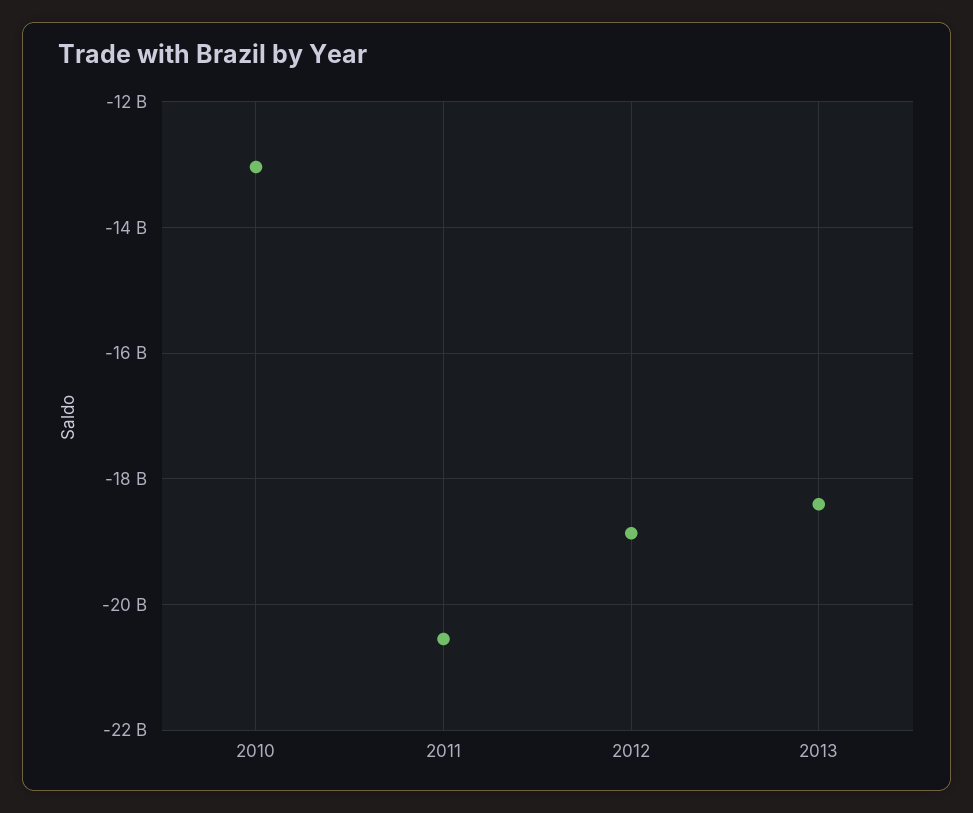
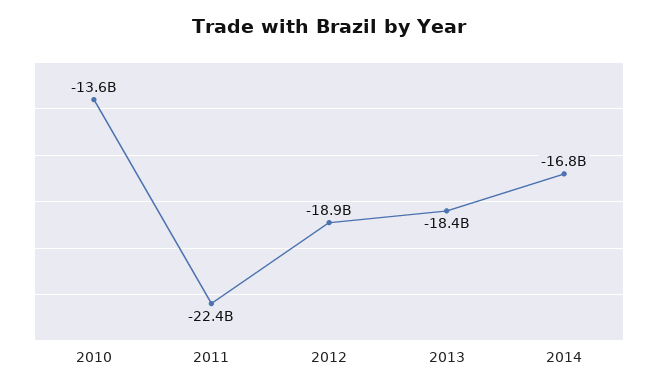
2010: -13000000000 -> -13600000000
2011: -20600000000 -> -22400000000
2014: none -> -16800000000

